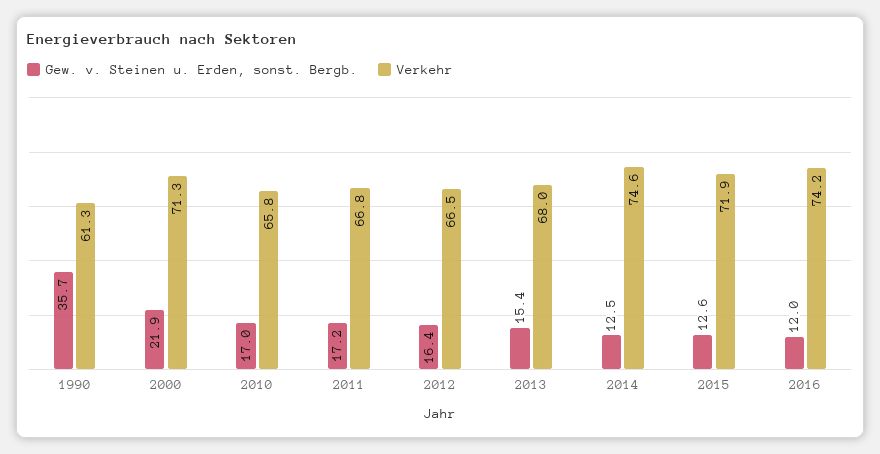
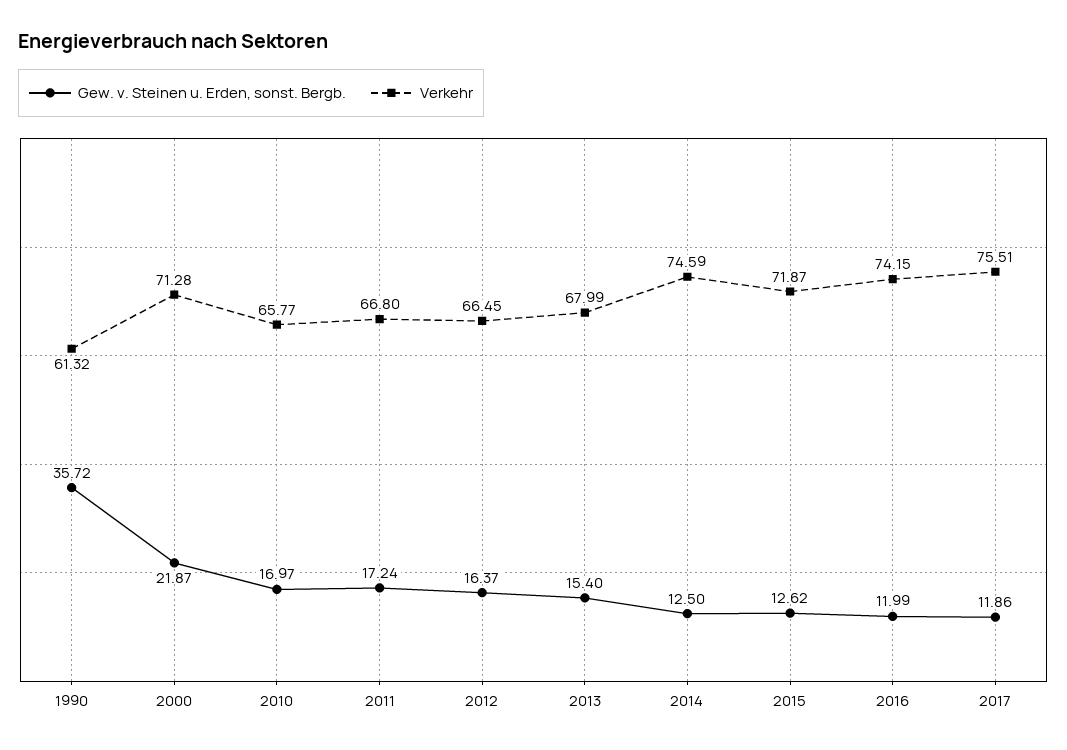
Gew. v. Steinen u. Erden, sonst. Bergb., 2017: none -> 11.86
Verkehr, 2017: none -> 75.51

